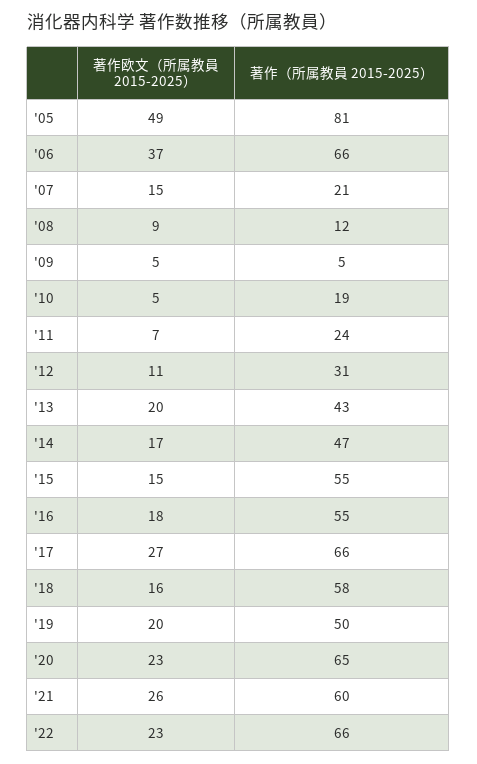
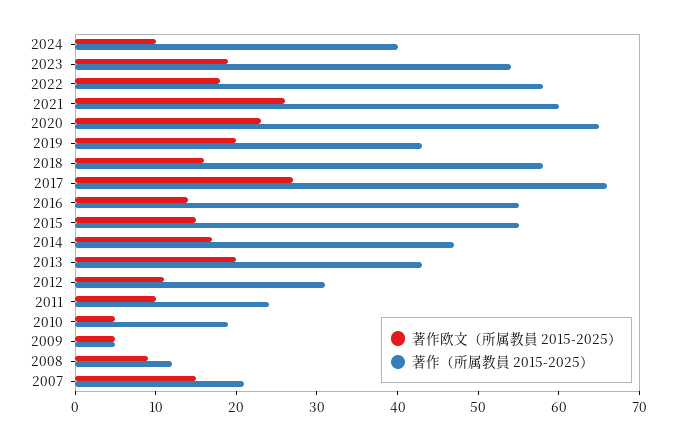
著作欧文（所属教員 2015-2025）, '05: 49 -> none
著作（所属教員 2015-2025）, '05: 81 -> none
著作欧文（所属教員 2015-2025）, '06: 37 -> none
著作（所属教員 2015-2025）, '06: 66 -> none
著作欧文（所属教員 2015-2025）, '11: 7 -> 10
著作欧文（所属教員 2015-2025）, '16: 18 -> 14
著作（所属教員 2015-2025）, '19: 50 -> 43
著作欧文（所属教員 2015-2025）, '22: 23 -> 18
著作（所属教員 2015-2025）, '22: 66 -> 58
著作欧文（所属教員 2015-2025）, 2024: none -> 10
著作（所属教員 2015-2025）, 2024: none -> 40
著作欧文（所属教員 2015-2025）, 2023: none -> 19
著作（所属教員 2015-2025）, 2023: none -> 54

